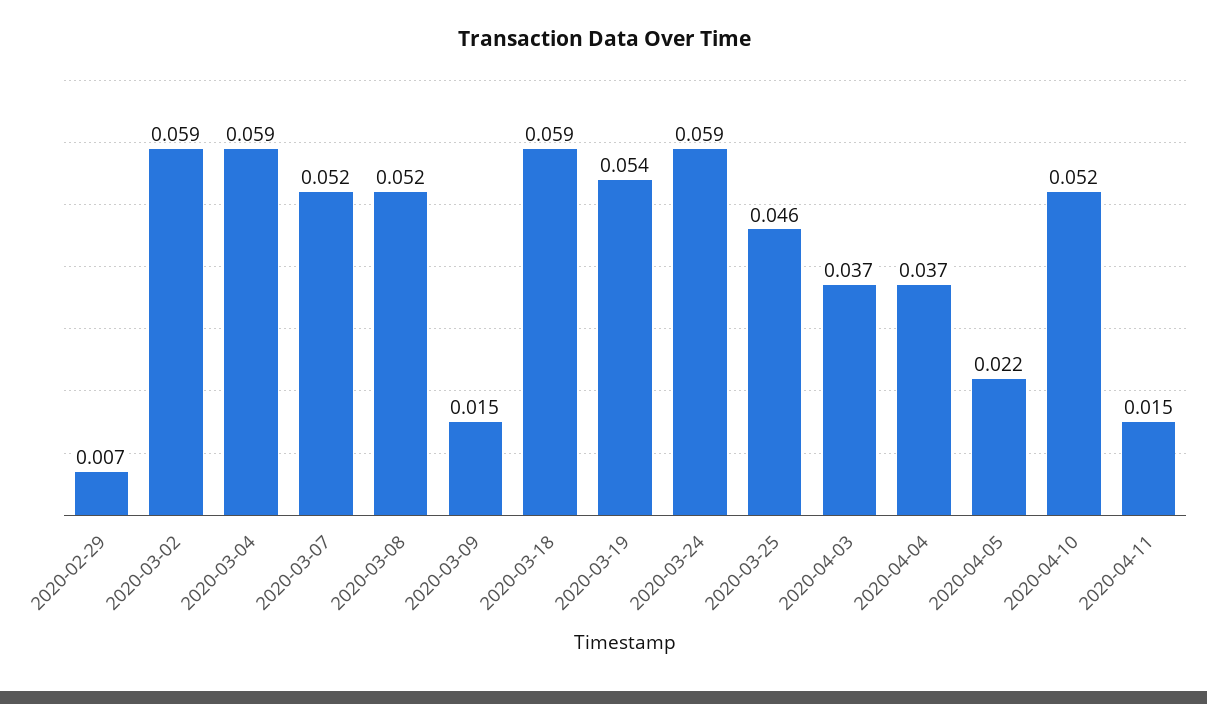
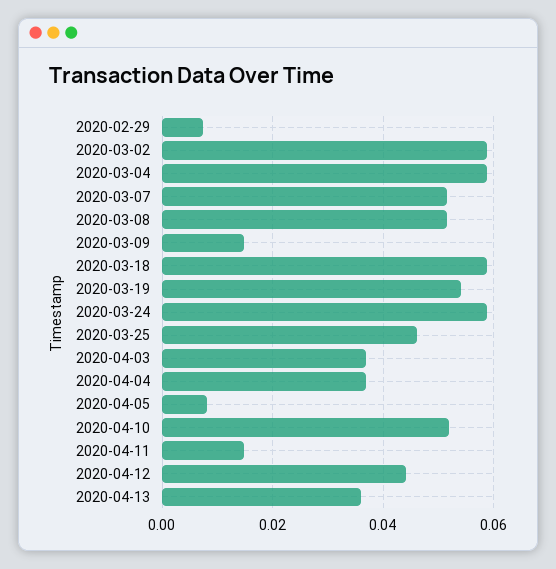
2020-04-05: 0.022 -> 0.008
2020-04-12: none -> 0.044
2020-04-13: none -> 0.036

